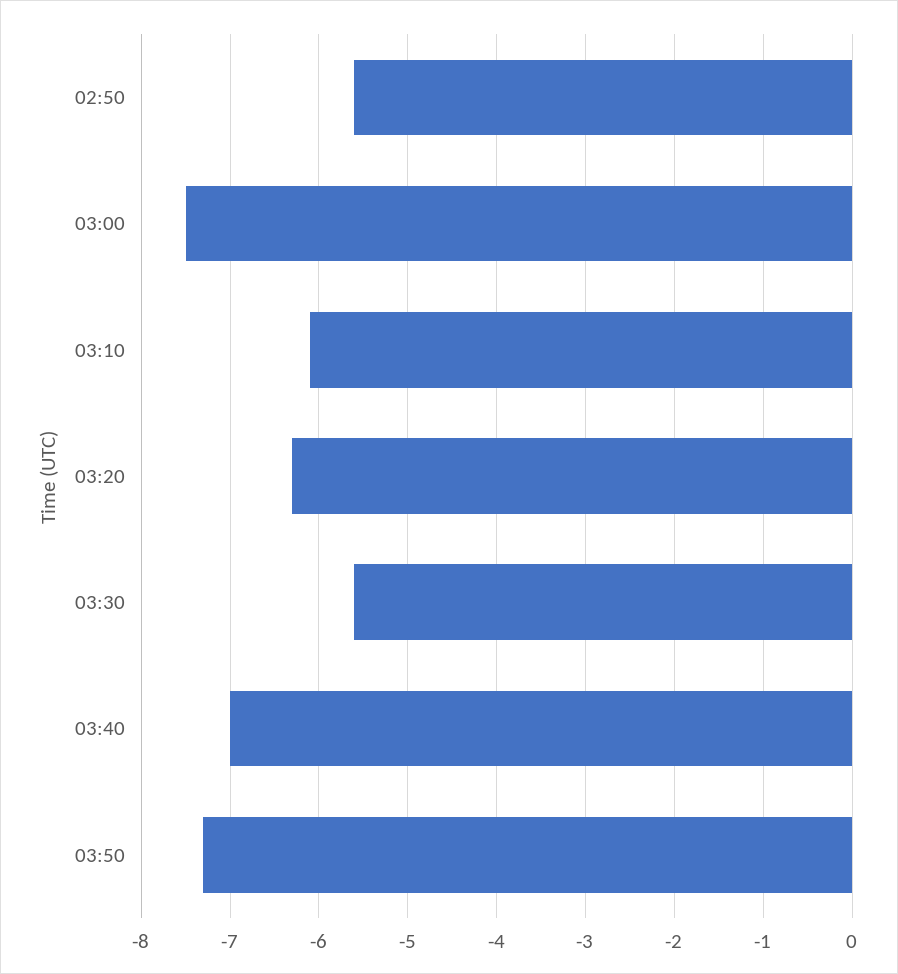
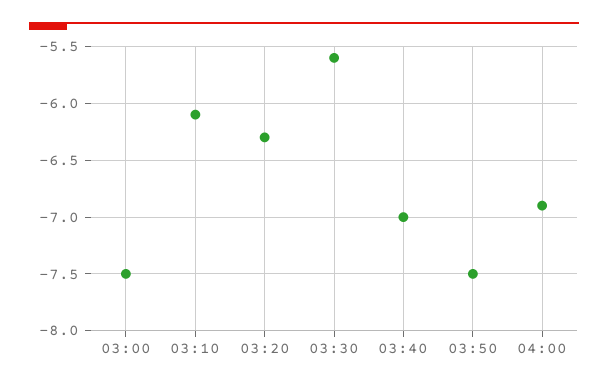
02:50: -5.6 -> none
03:50: -7.3 -> -7.5
04:00: none -> -6.9

